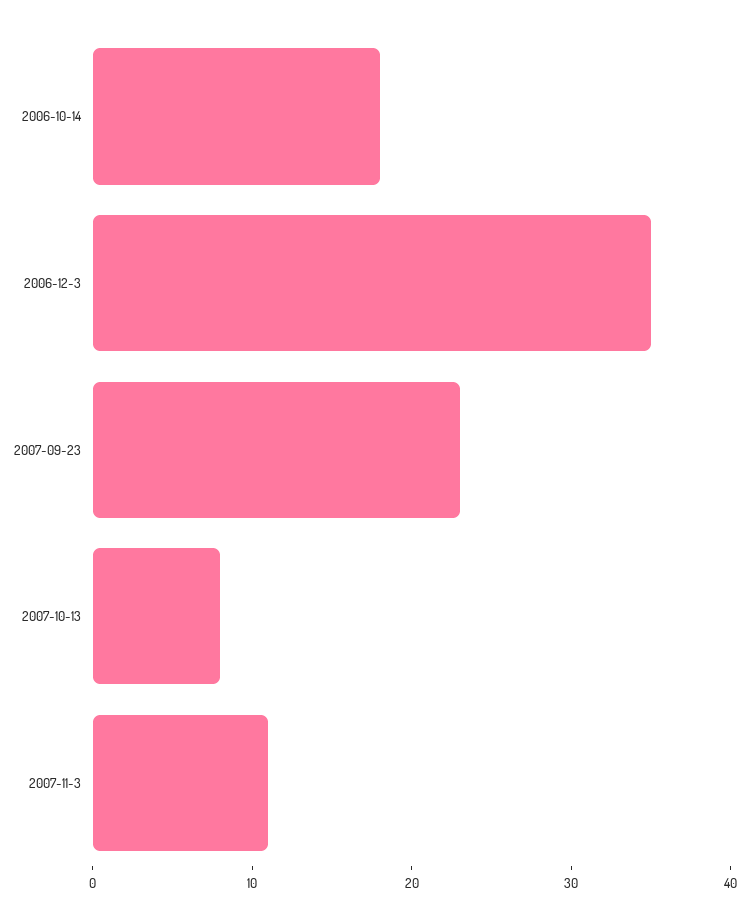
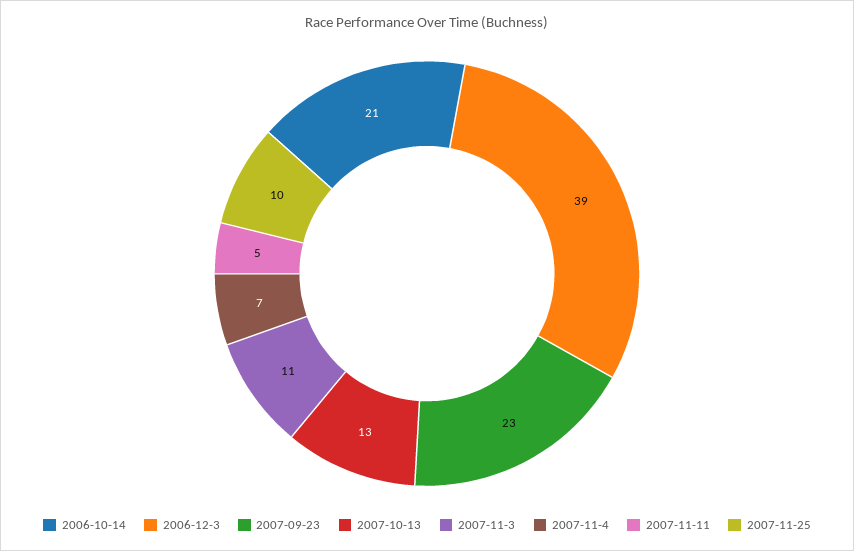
2006-10-14: 18 -> 21
2006-12-3: 35 -> 39
2007-10-13: 8 -> 13
2007-11-4: none -> 7
2007-11-11: none -> 5
2007-11-25: none -> 10

